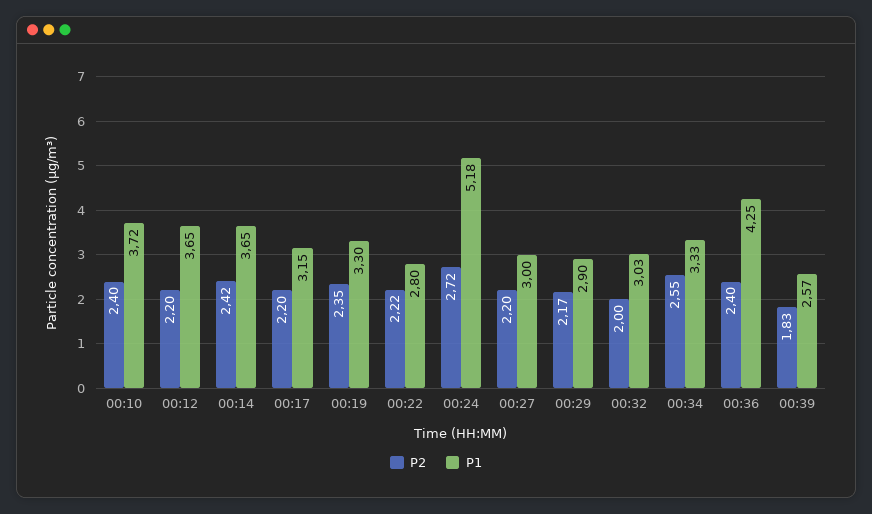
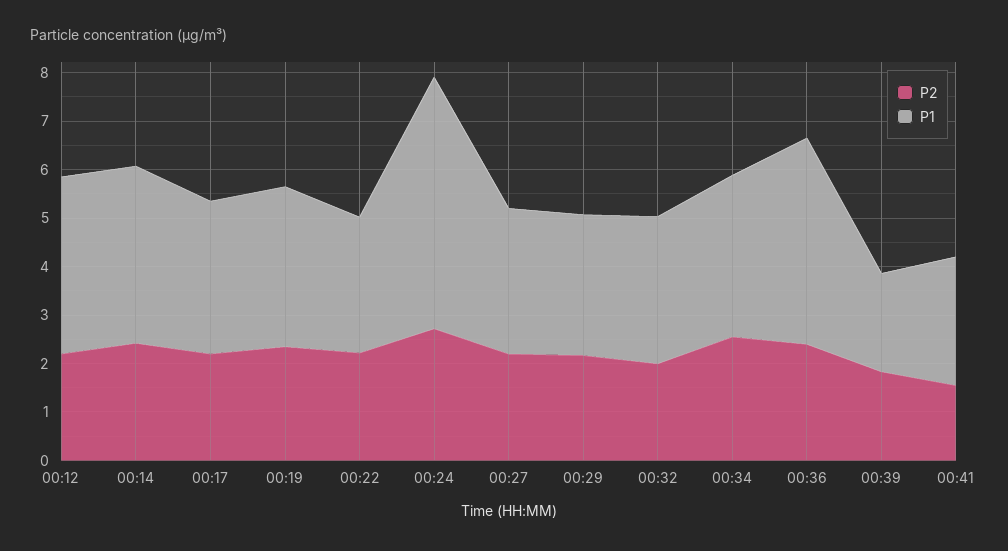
P2, 00:10: 2.4 -> none
P1, 00:10: 3.72 -> none
P1, 00:39: 2.57 -> 2
P2, 00:41: none -> 1.6
P1, 00:41: none -> 2.6

